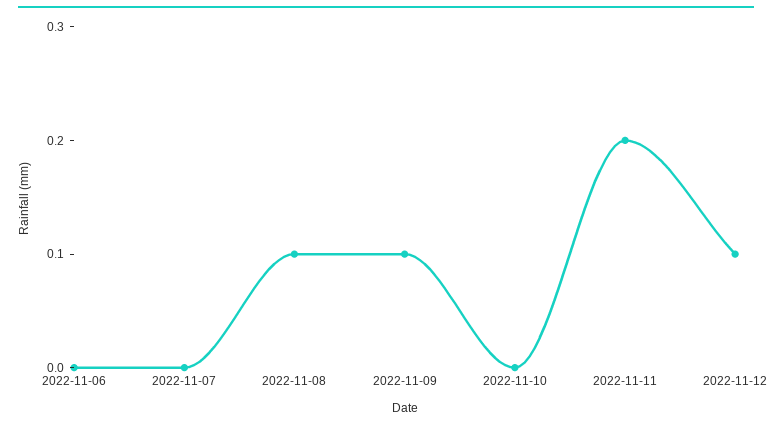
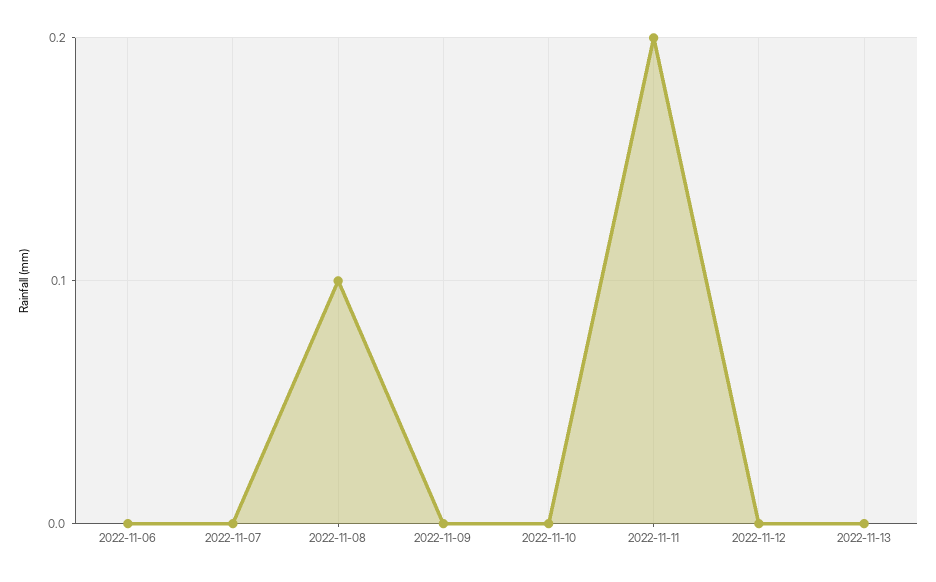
2022-11-09: 0.1 -> 0
2022-11-12: 0.1 -> 0
2022-11-13: none -> 0

